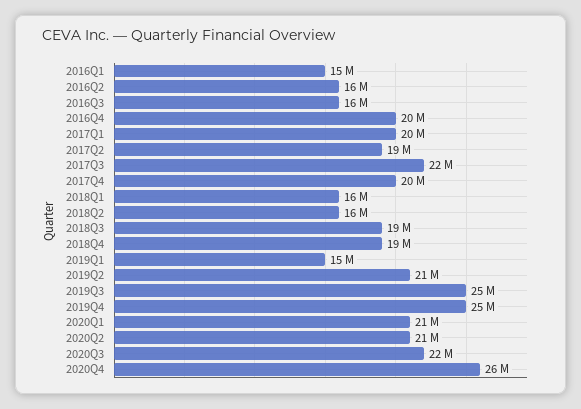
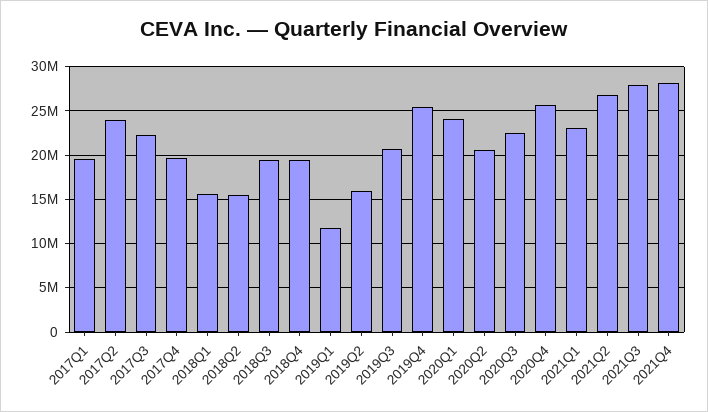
2016Q1: 15000000 -> none
2016Q2: 16000000 -> none
2016Q3: 16000000 -> none
2016Q4: 20000000 -> none
2017Q2: 19000000 -> 24000000
2019Q1: 15000000 -> 12000000
2019Q2: 21000000 -> 16000000
2019Q3: 25000000 -> 21000000
2020Q1: 21000000 -> 24000000
2021Q1: none -> 23000000
2021Q2: none -> 27000000
2021Q3: none -> 28000000
2021Q4: none -> 28000000

